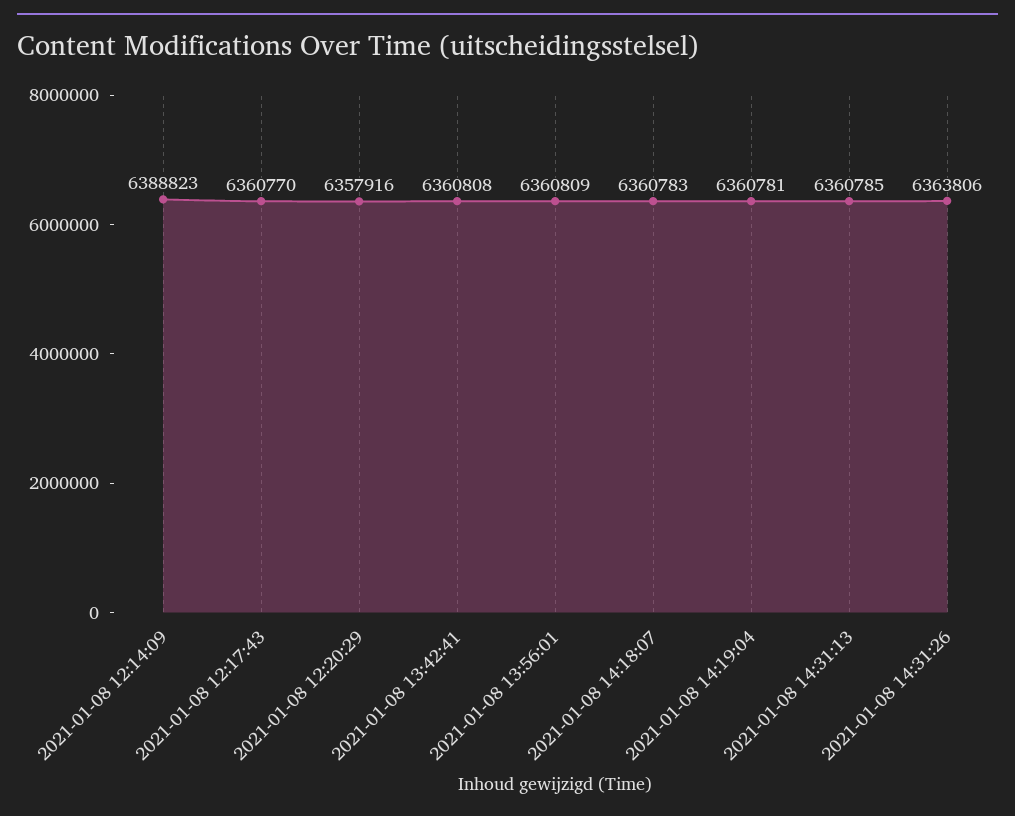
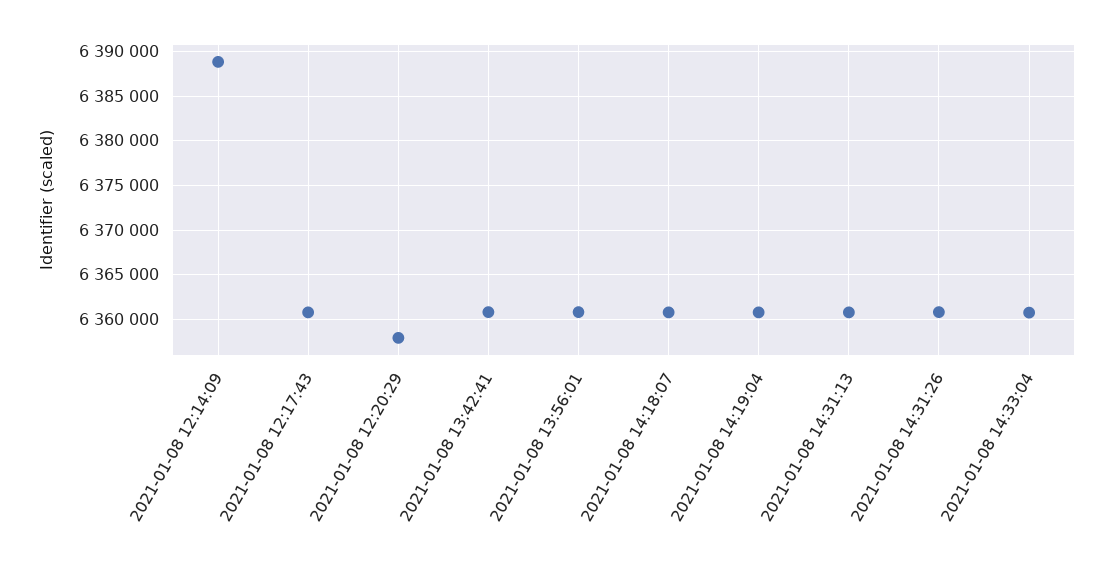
2021-01-08 14:31:26: 6363806 -> 6361000
2021-01-08 14:33:04: none -> 6361000

